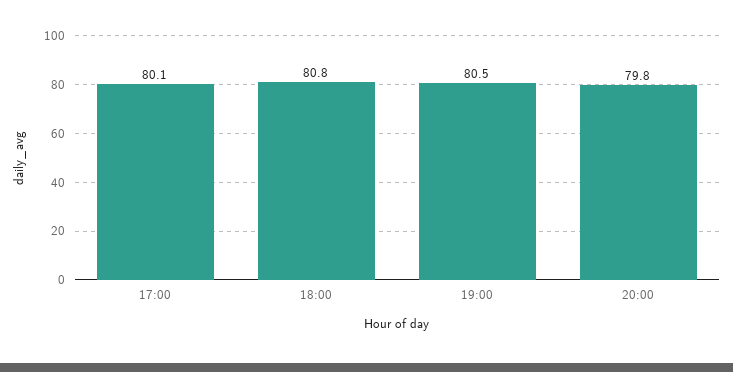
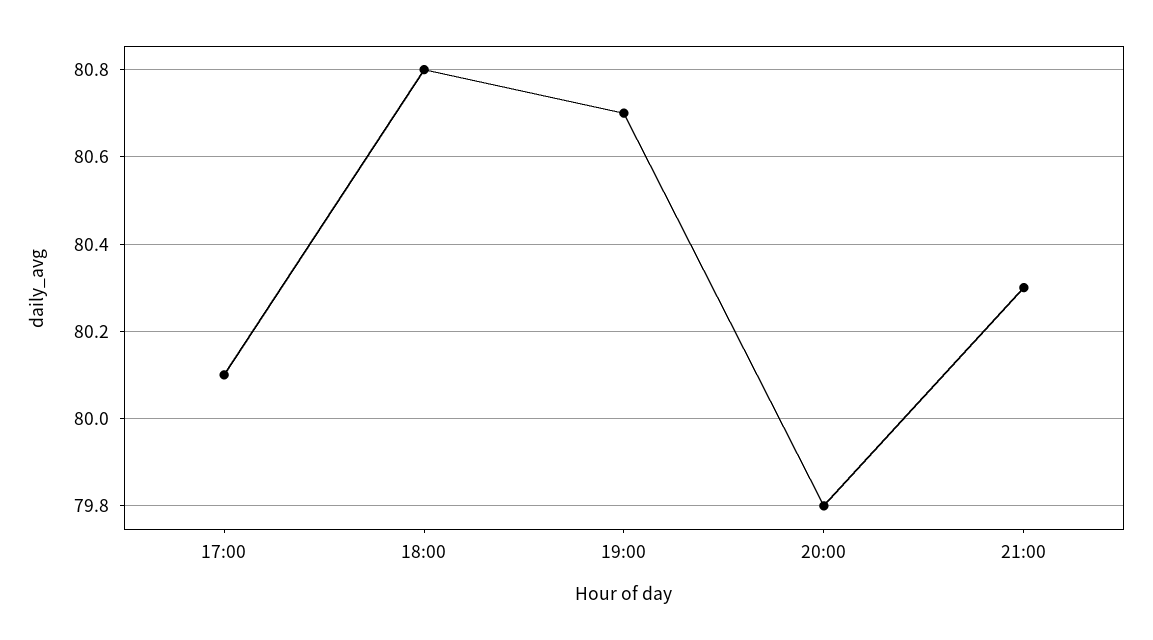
19:00: 80.5 -> 80.7
21:00: none -> 80.3

